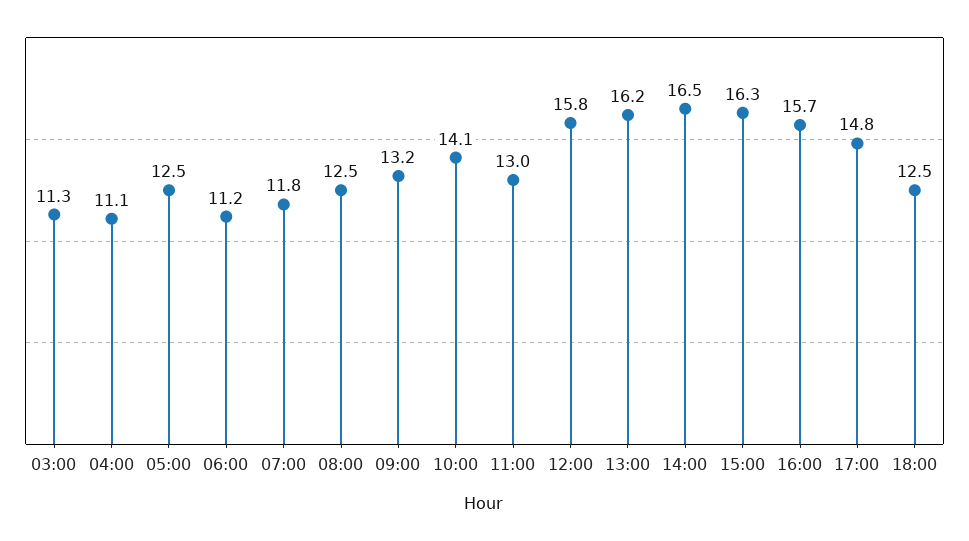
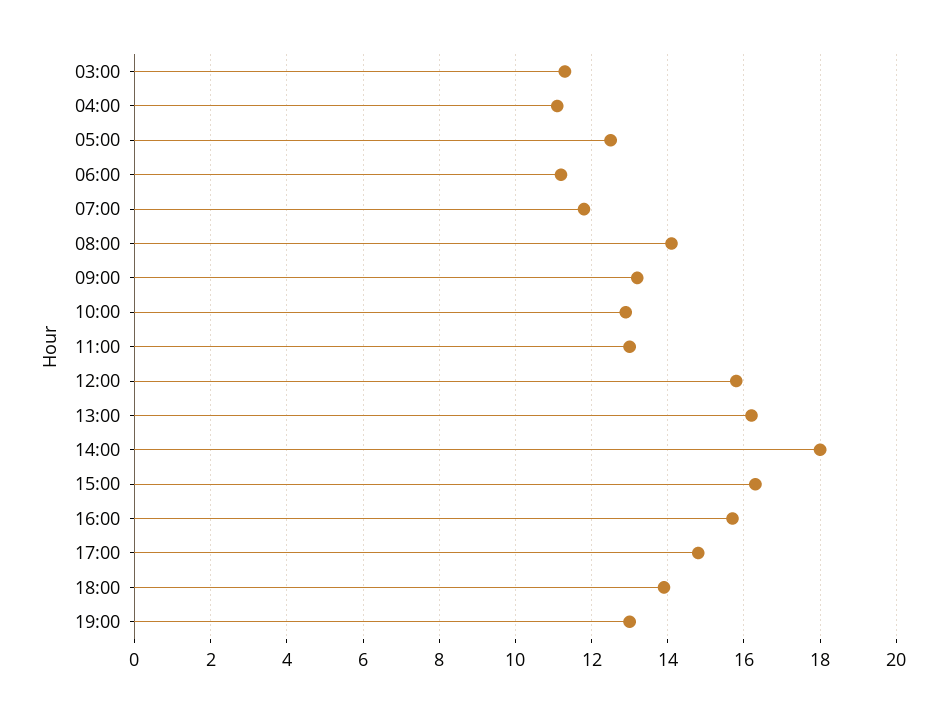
08:00: 12.5 -> 14
10:00: 14.1 -> 13
14:00: 16.5 -> 18
18:00: 12.5 -> 14
19:00: none -> 13

